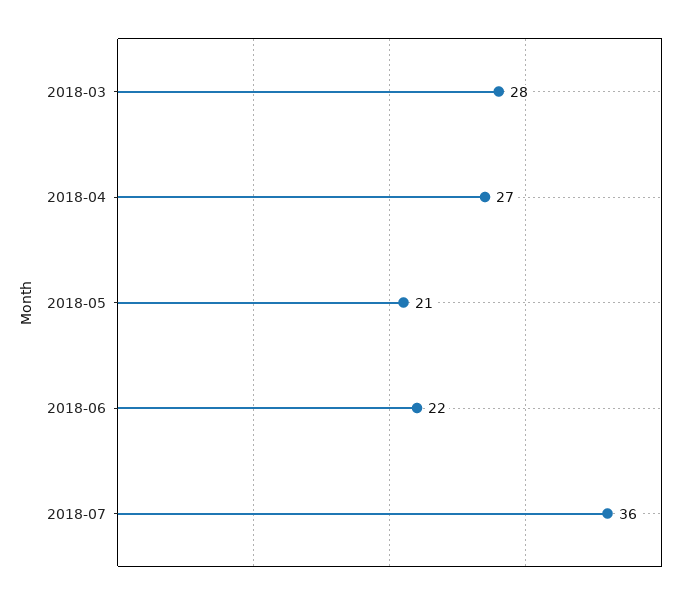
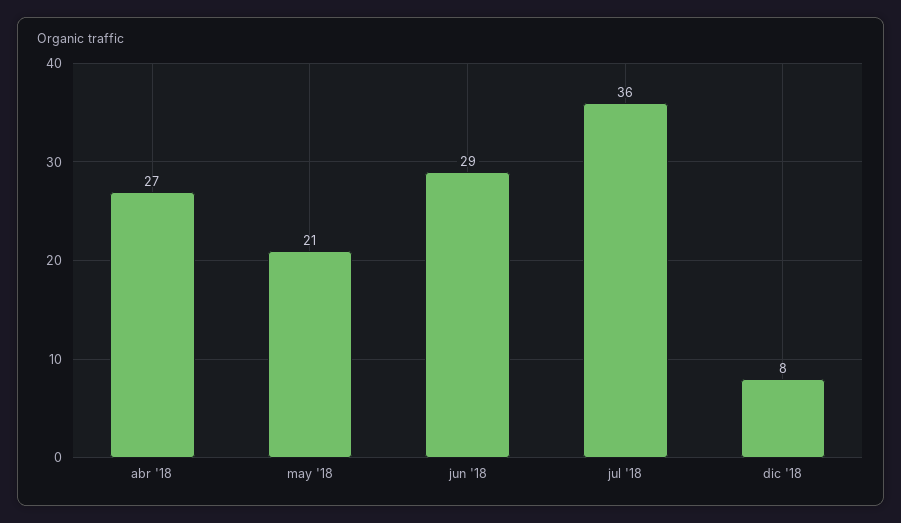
2018-03: 28 -> none
2018-06: 22 -> 29
dic '18: none -> 8

